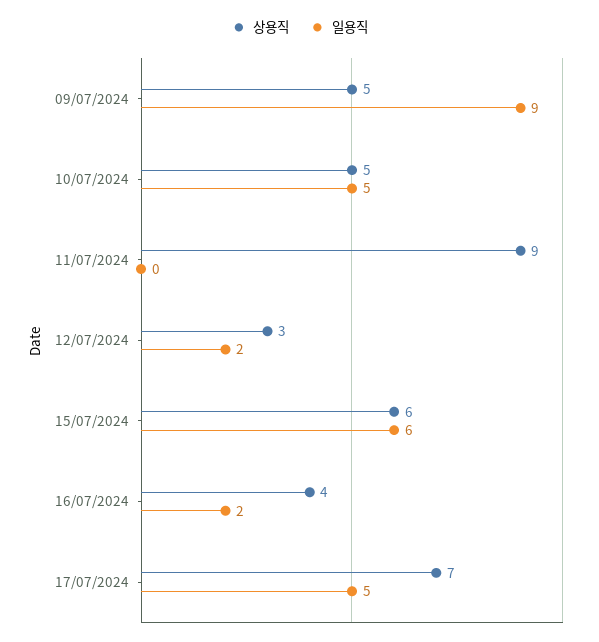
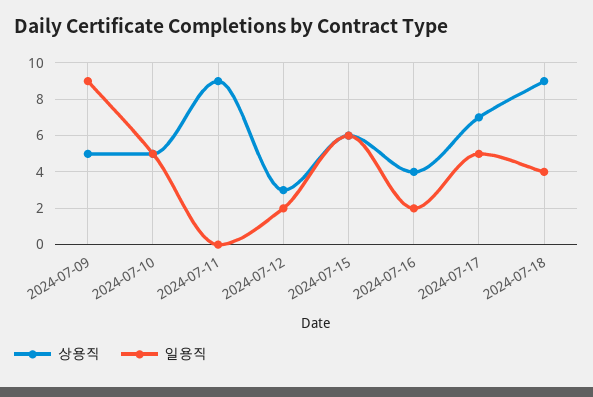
상용직, 2024-07-18: none -> 9
일용직, 2024-07-18: none -> 4

